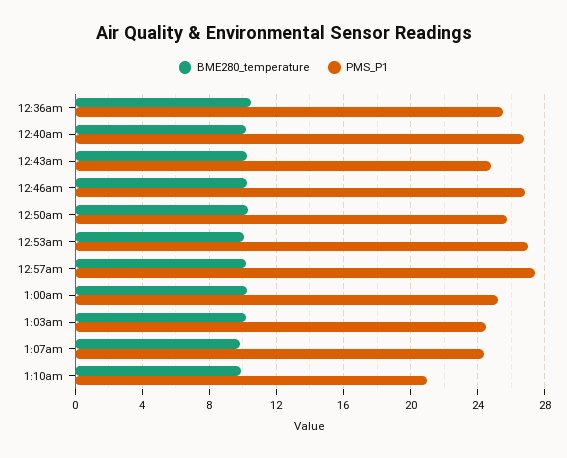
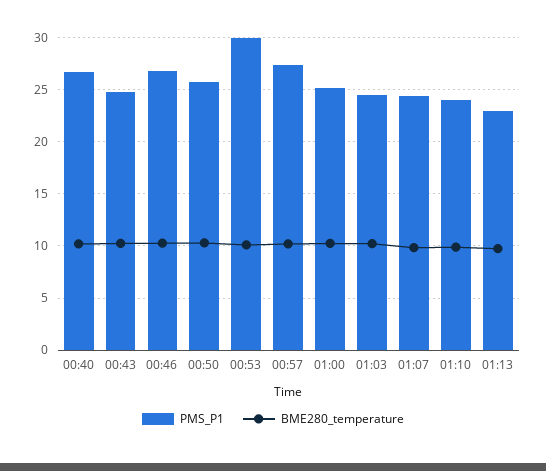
BME280_temperature, 12:36am: 10.5 -> none
PMS_P1, 12:36am: 25.5 -> none
PMS_P1, 12:53am: 27 -> 30
PMS_P1, 1:10am: 21 -> 24
PMS_P1, 01:13: none -> 23
BME280_temperature, 01:13: none -> 10

